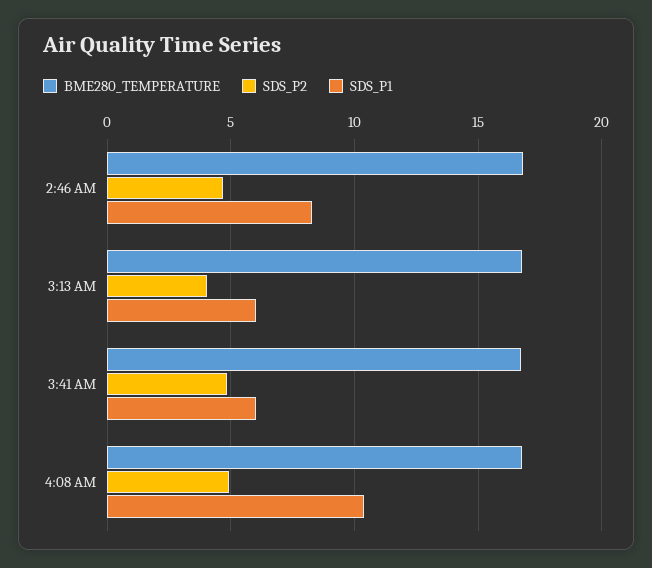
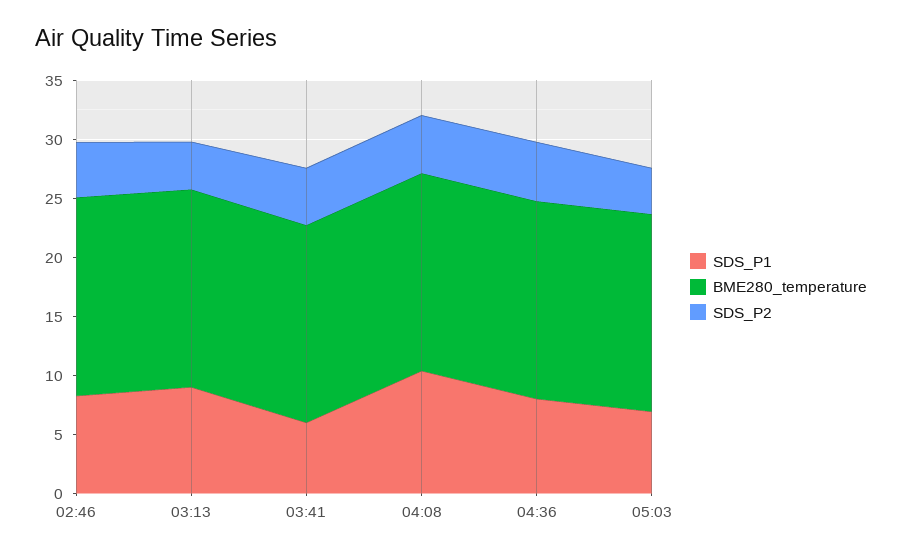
SDS_P1, 3:13 AM: 6 -> 9
SDS_P1, 04:36: none -> 8
BME280_TEMPERATURE, 04:36: none -> 17
SDS_P2, 04:36: none -> 5
SDS_P1, 05:03: none -> 7
BME280_TEMPERATURE, 05:03: none -> 17
SDS_P2, 05:03: none -> 4

